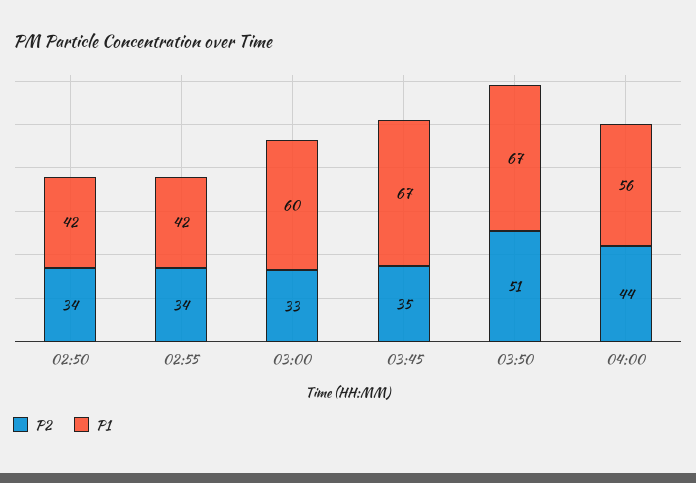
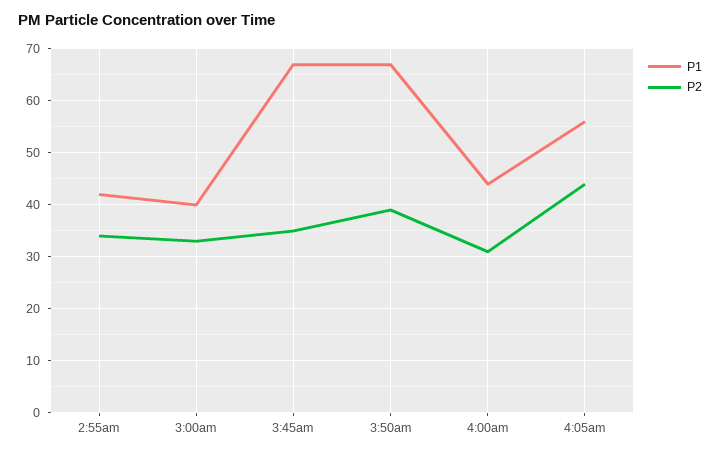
P2, 02:50: 34 -> none
P1, 02:50: 42 -> none
P1, 03:00: 60 -> 40
P2, 03:50: 51 -> 40
P2, 04:00: 44 -> 30
P1, 04:00: 56 -> 45
P1, 4:05am: none -> 55
P2, 4:05am: none -> 45

